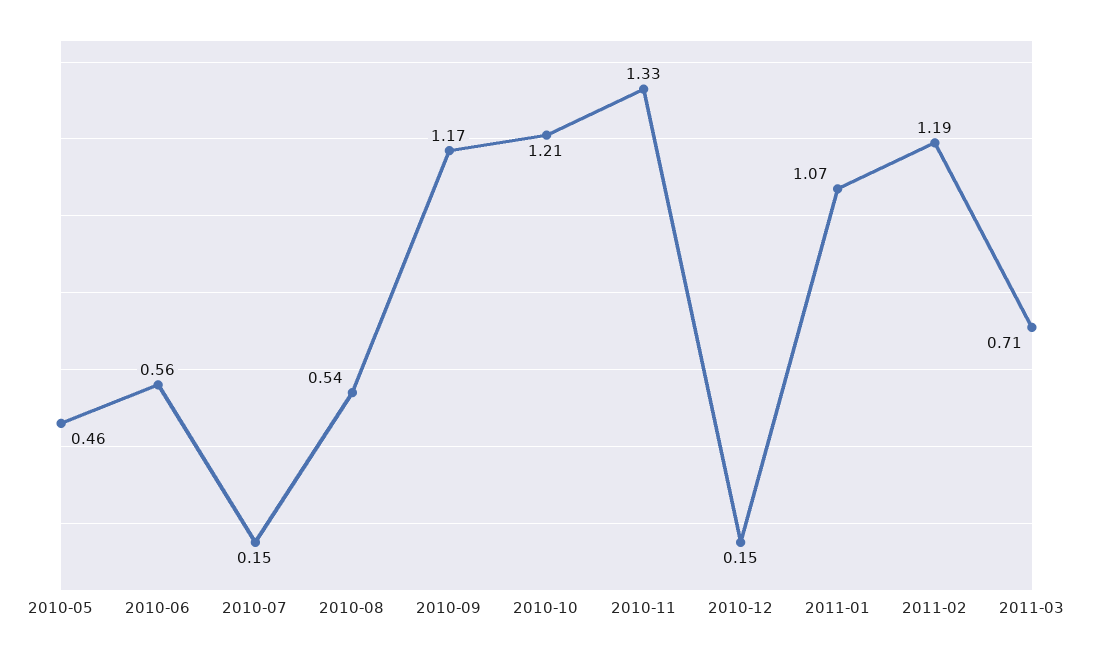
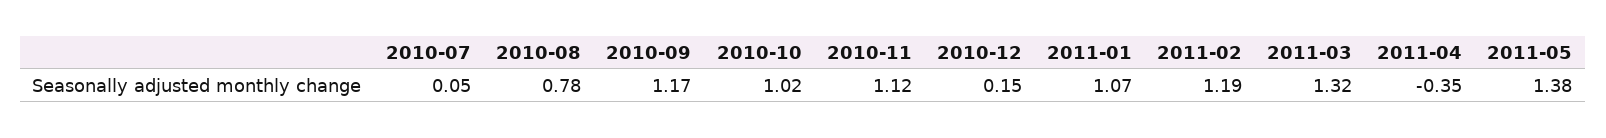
2010-05: 0.46 -> none
2010-06: 0.56 -> none
2010-07: 0.15 -> 0.05
2010-08: 0.54 -> 0.78
2010-10: 1.21 -> 1.02
2010-11: 1.33 -> 1.12
2011-03: 0.71 -> 1.32
2011-04: none -> -0.35
2011-05: none -> 1.38

